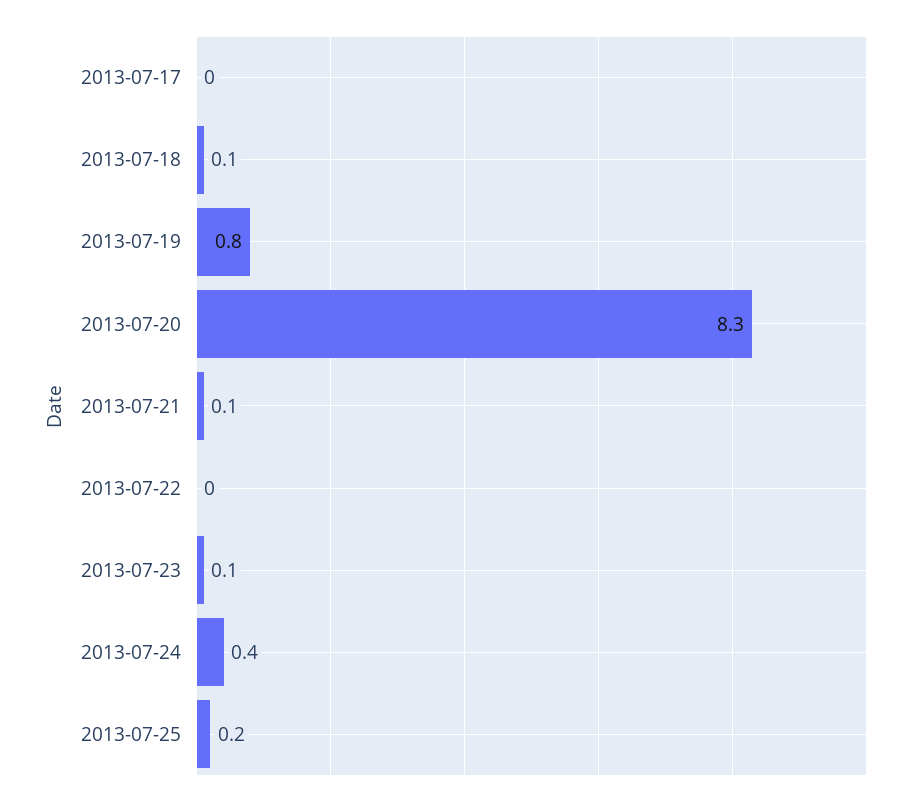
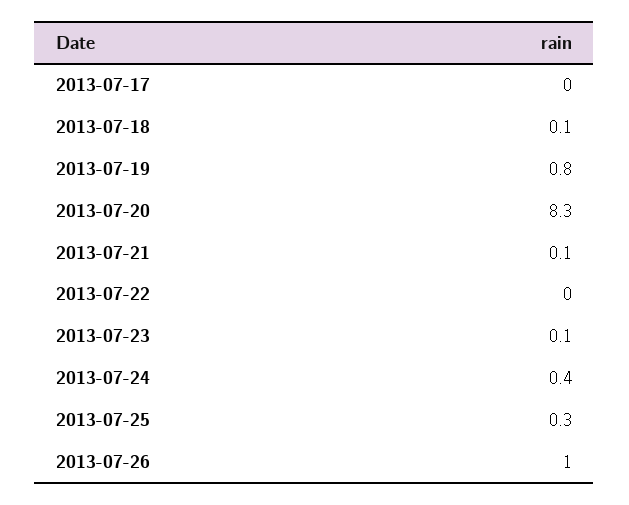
2013-07-25: 0.2 -> 0.3
2013-07-26: none -> 1

